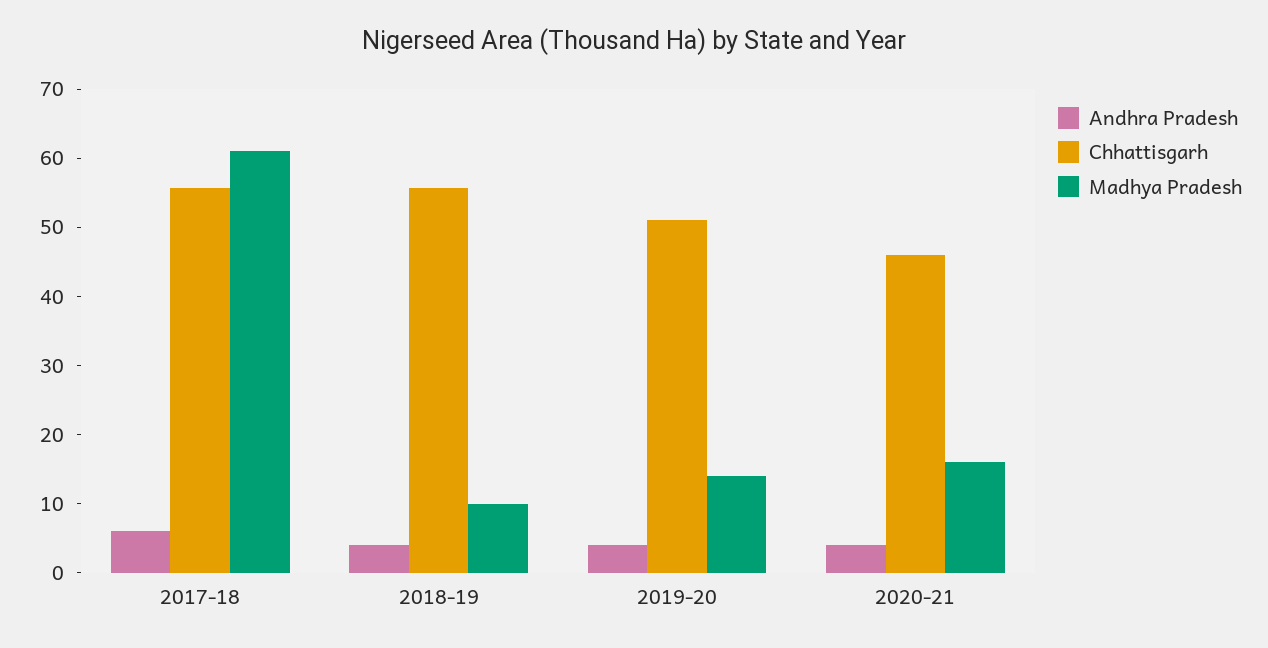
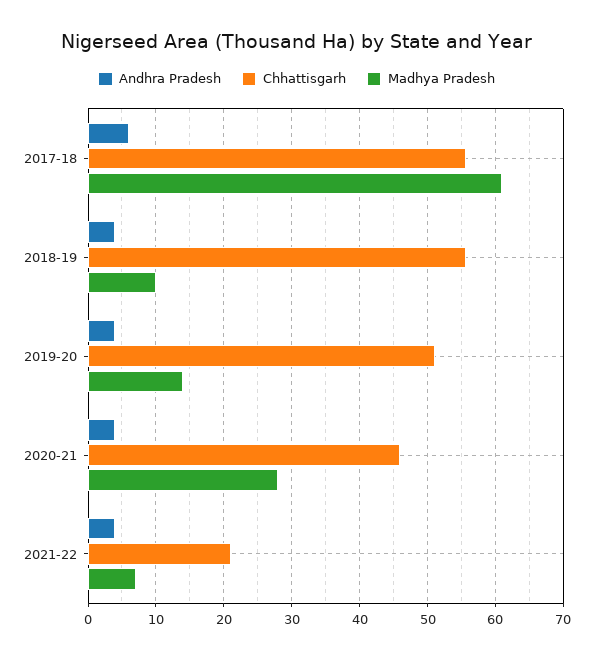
Madhya Pradesh, 2020-21: 16 -> 28
Andhra Pradesh, 2021-22: none -> 4
Chhattisgarh, 2021-22: none -> 21
Madhya Pradesh, 2021-22: none -> 7

